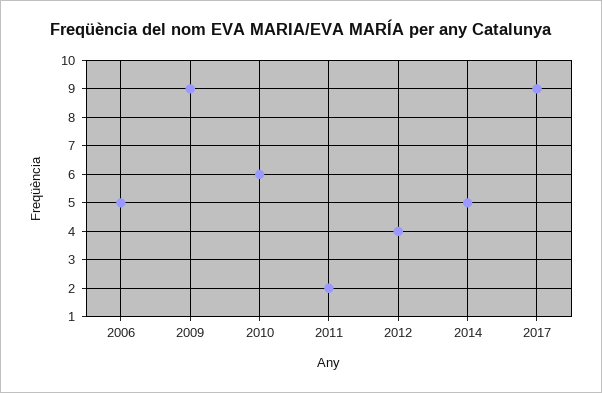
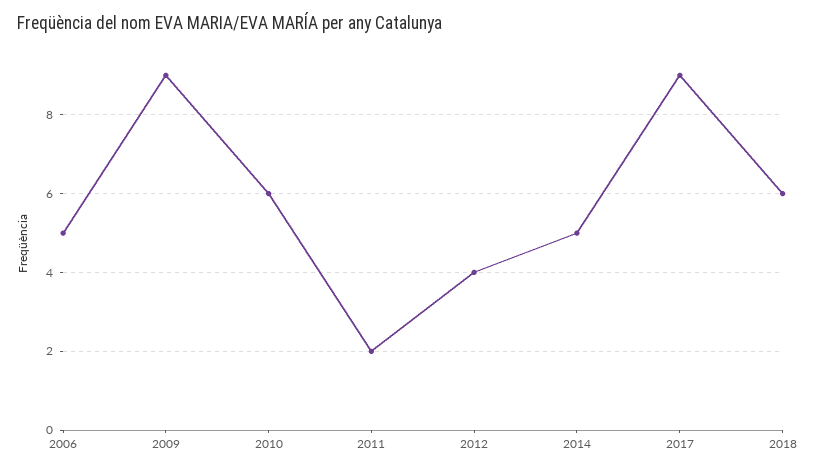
2018: none -> 6

